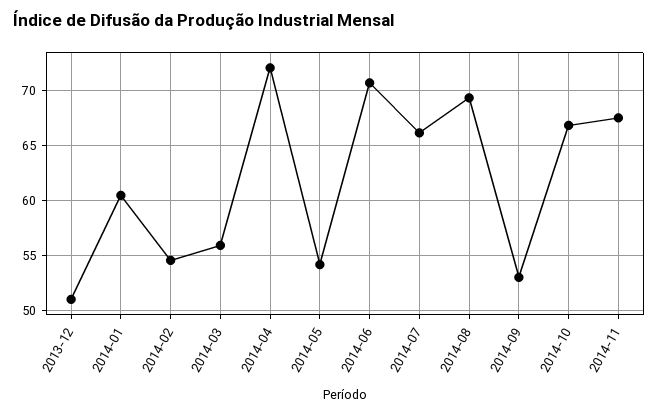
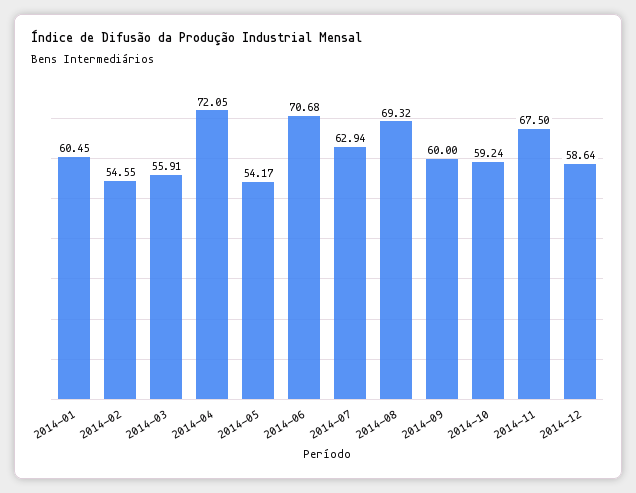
2013-12: 51 -> none
2014-07: 66 -> 62.94
2014-09: 53 -> 60
2014-10: 67 -> 59.24
2014-12: none -> 58.64

